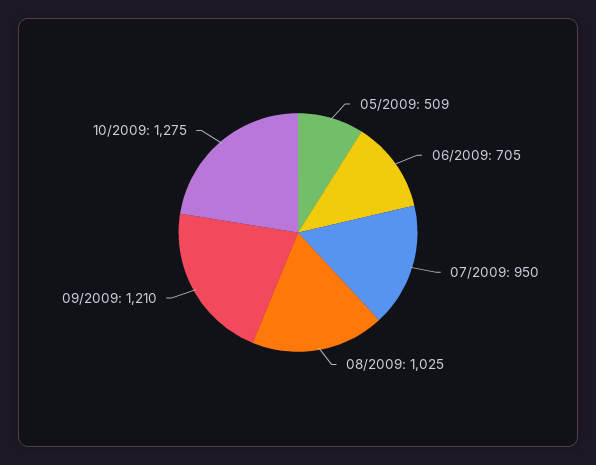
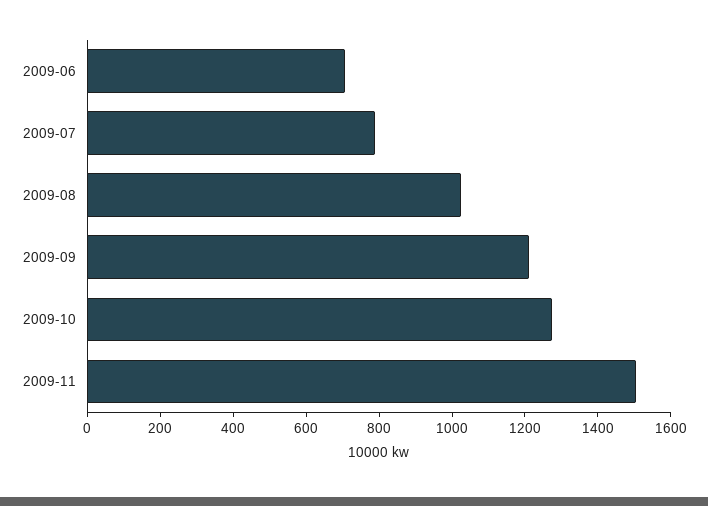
05/2009: 509 -> none
07/2009: 950 -> 800
2009-11: none -> 1500

